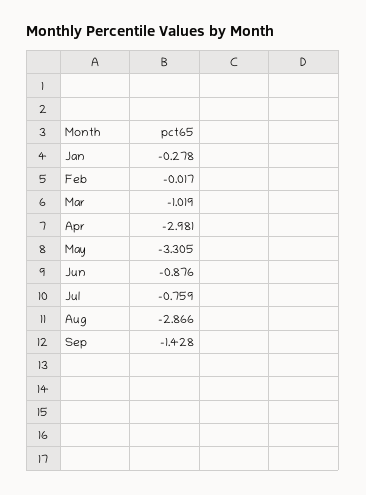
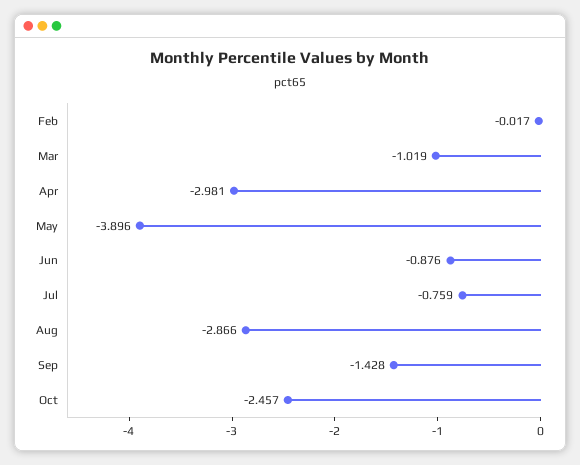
Jan: -0.278 -> none
May: -3.305 -> -3.896
Oct: none -> -2.457

